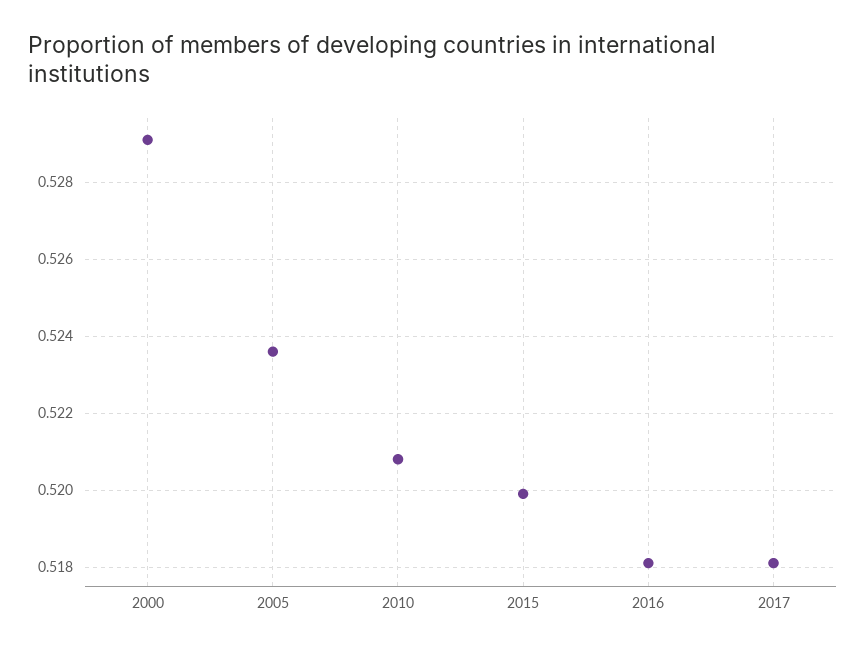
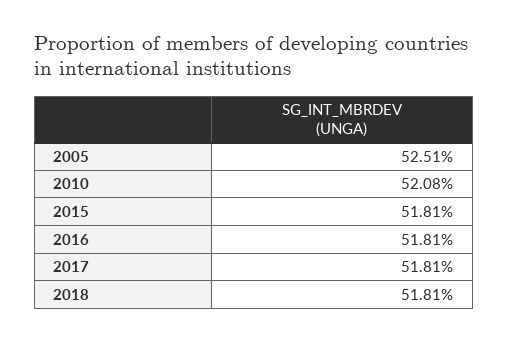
2000: 0.529 -> none
2005: 0.5235 -> 0.5251
2015: 0.52 -> 0.5181
2018: none -> 0.5181

